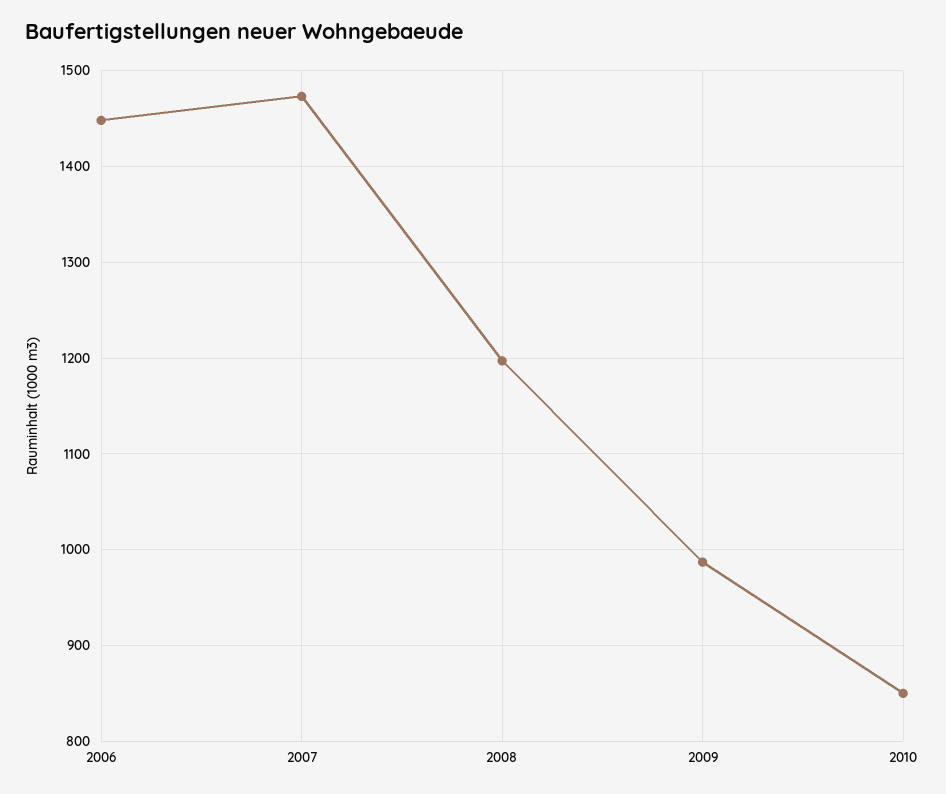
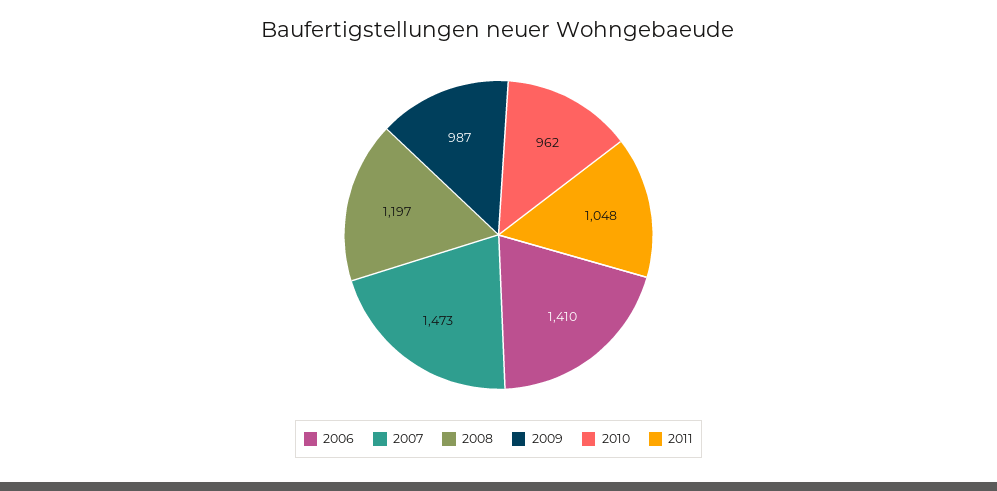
2006: 1450 -> 1410
2010: 850 -> 962
2011: none -> 1048

